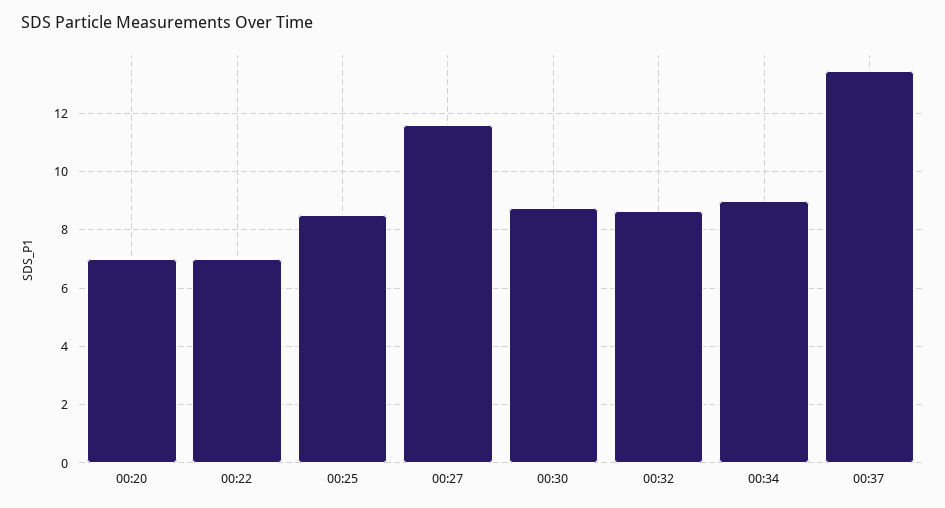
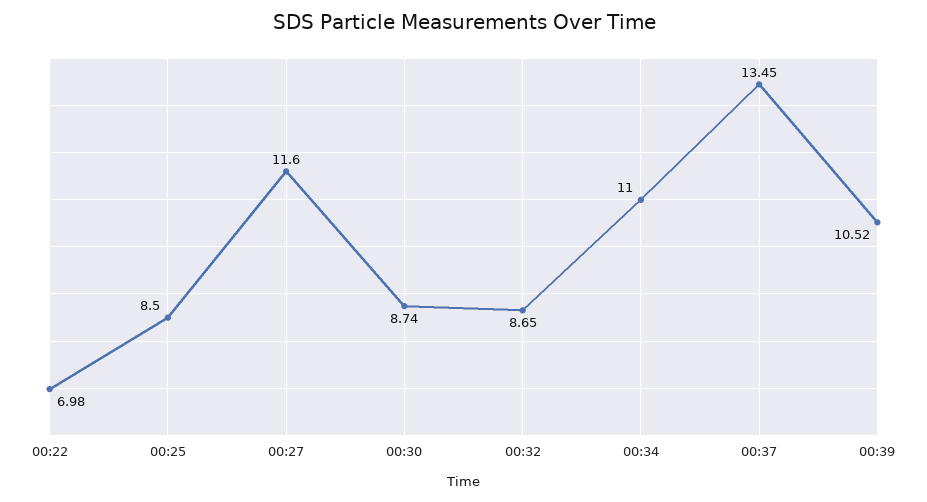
00:20: 7 -> none
00:34: 9 -> 11
00:39: none -> 10.52

